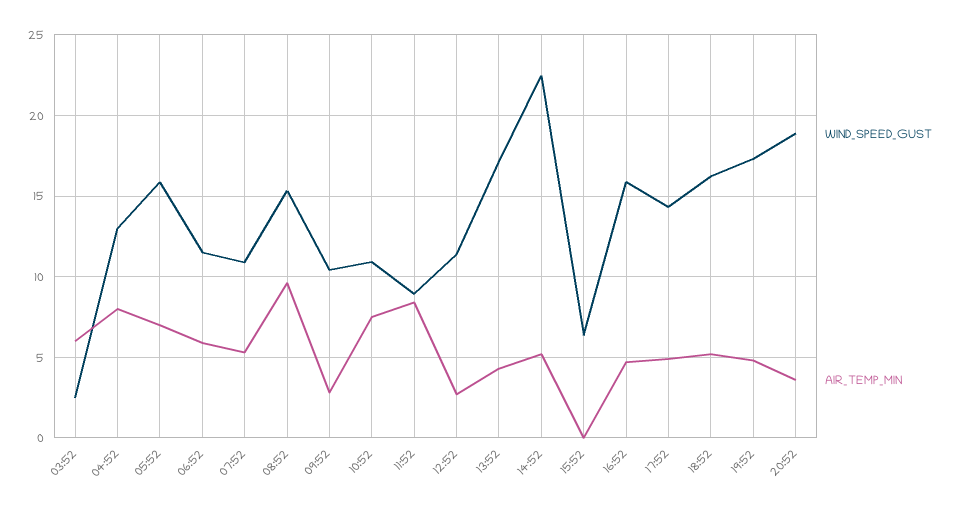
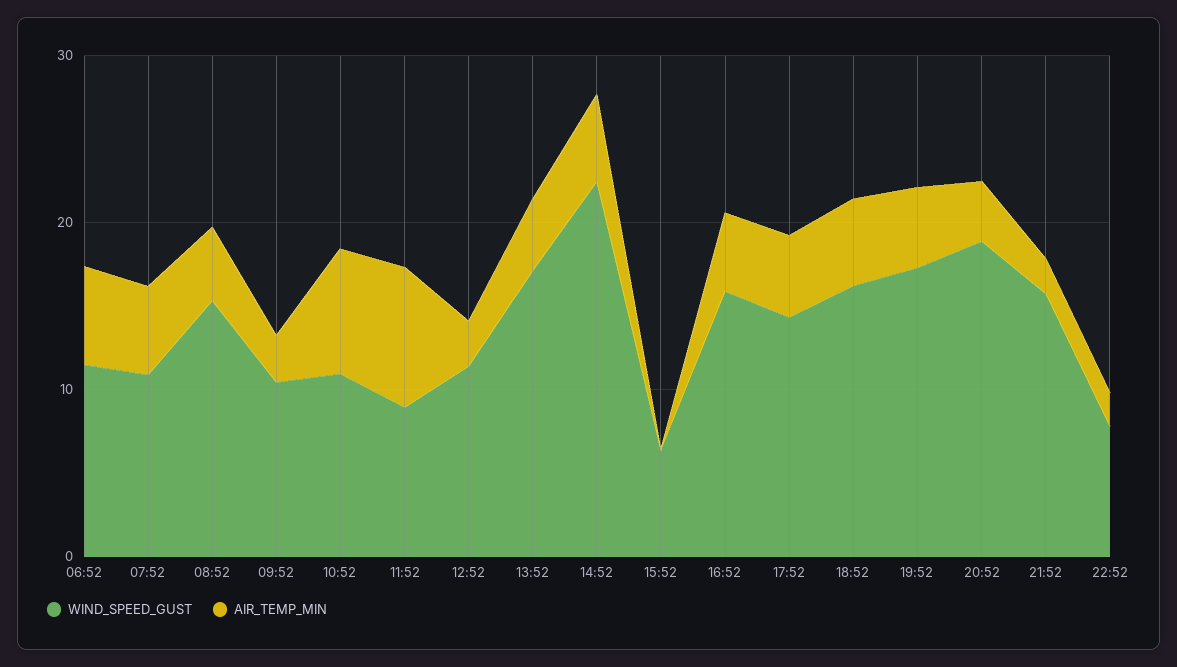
WIND_SPEED_GUST, 03:52: 2.5 -> none
AIR_TEMP_MIN, 03:52: 6 -> none
WIND_SPEED_GUST, 04:52: 13 -> none
AIR_TEMP_MIN, 04:52: 8 -> none
WIND_SPEED_GUST, 05:52: 16 -> none
AIR_TEMP_MIN, 05:52: 7 -> none
AIR_TEMP_MIN, 08:52: 9.5 -> 4
WIND_SPEED_GUST, 21:52: none -> 16
AIR_TEMP_MIN, 21:52: none -> 2
WIND_SPEED_GUST, 22:52: none -> 8
AIR_TEMP_MIN, 22:52: none -> 2

